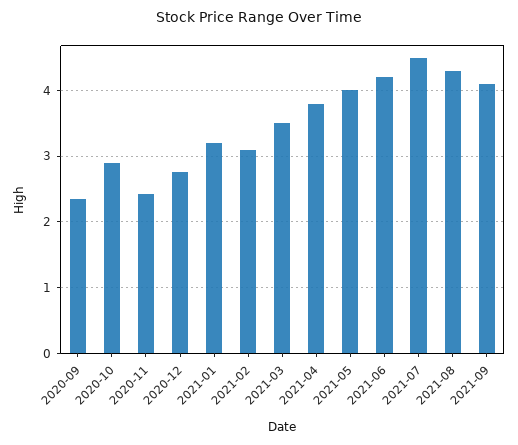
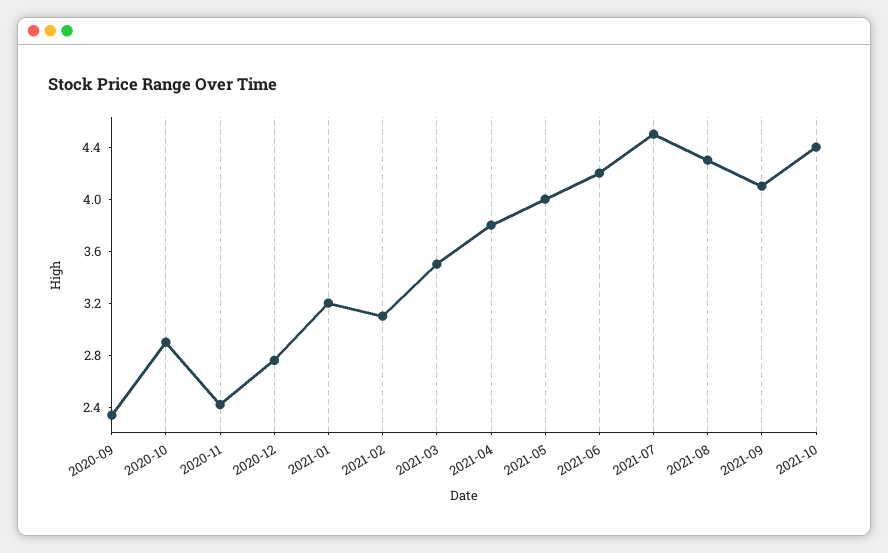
2021-10: none -> 4.4

